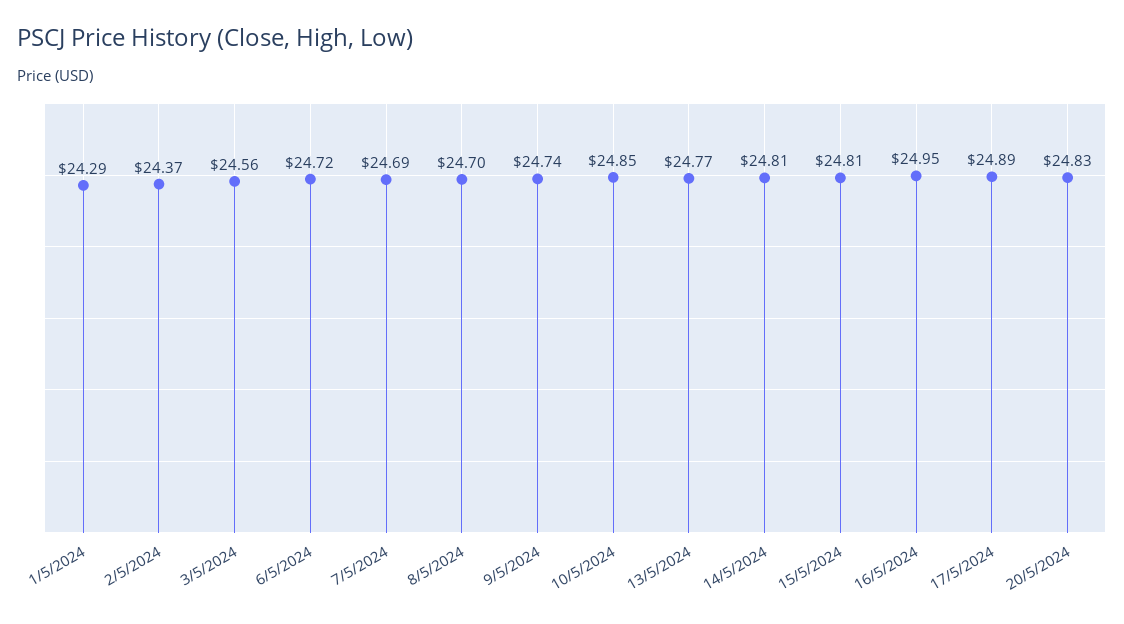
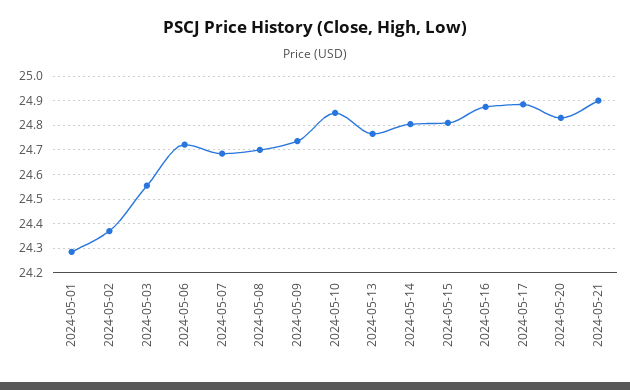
16/5/2024: 24.95 -> 24.875
2024-05-21: none -> 24.9

